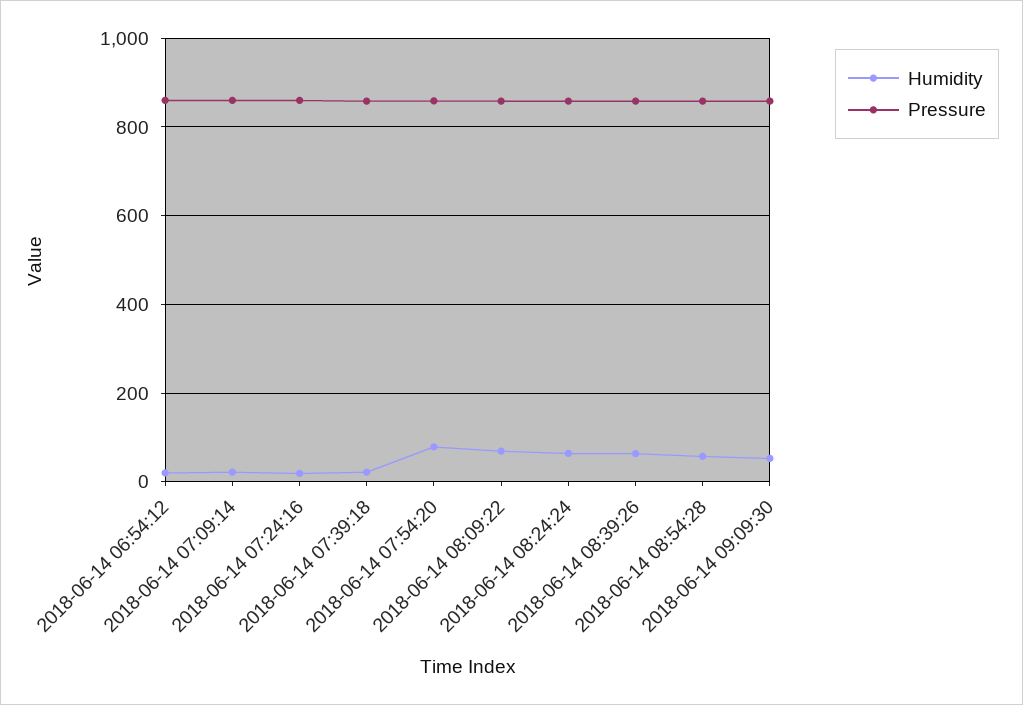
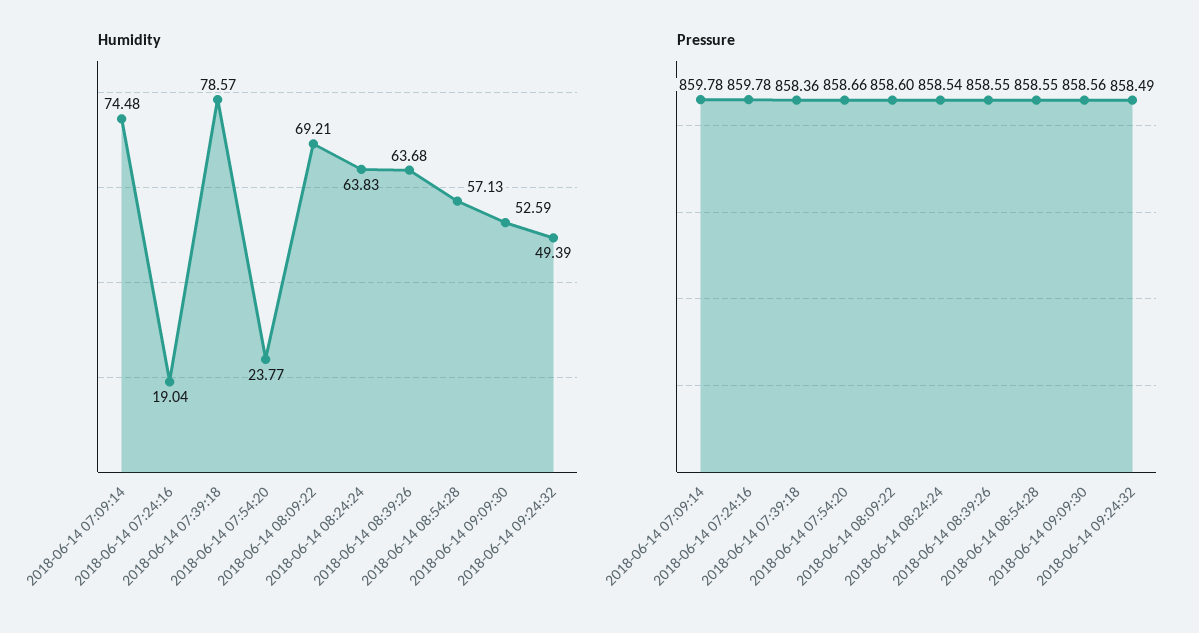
Humidity, 2018-06-14 06:54:12: 20 -> none
Pressure, 2018-06-14 06:54:12: 860 -> none
Humidity, 2018-06-14 07:09:14: 20 -> 74.48
Humidity, 2018-06-14 07:39:18: 20 -> 78.57
Humidity, 2018-06-14 07:54:20: 80 -> 23.77
Humidity, 2018-06-14 09:24:32: none -> 49.39
Pressure, 2018-06-14 09:24:32: none -> 858.49

